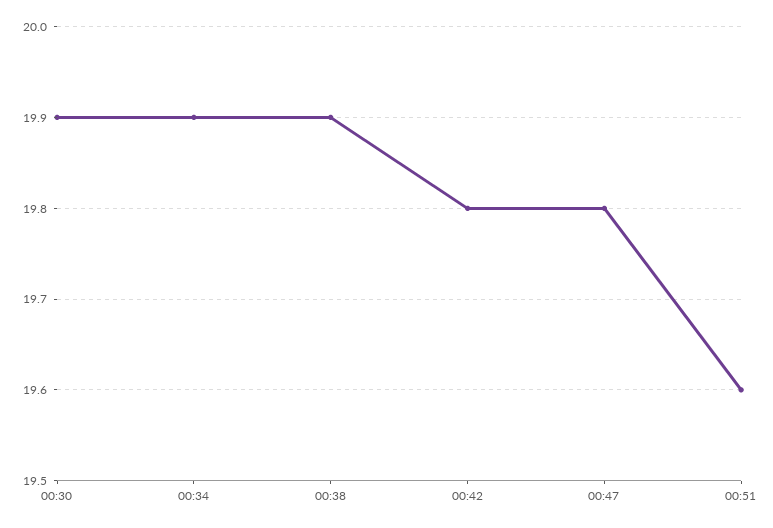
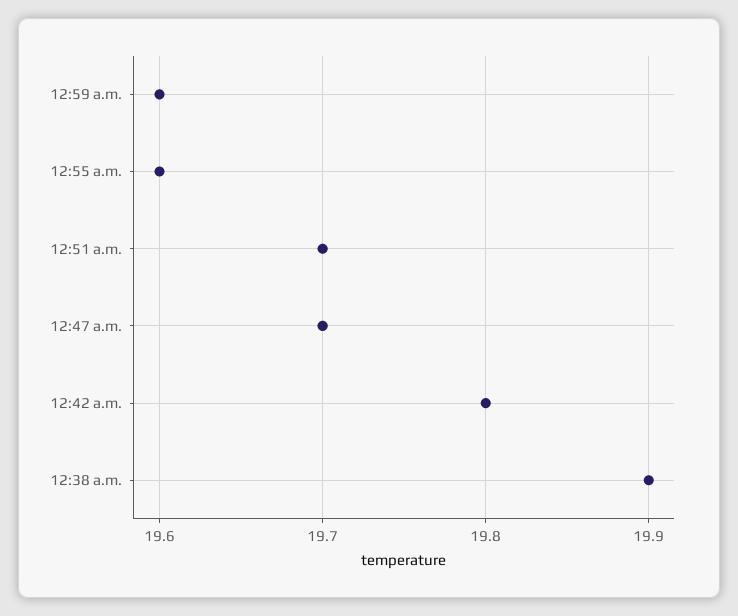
00:30: 19.9 -> none
00:34: 19.9 -> none
00:47: 19.8 -> 19.7
00:51: 19.6 -> 19.7
12:59 a.m.: none -> 19.6
12:55 a.m.: none -> 19.6

